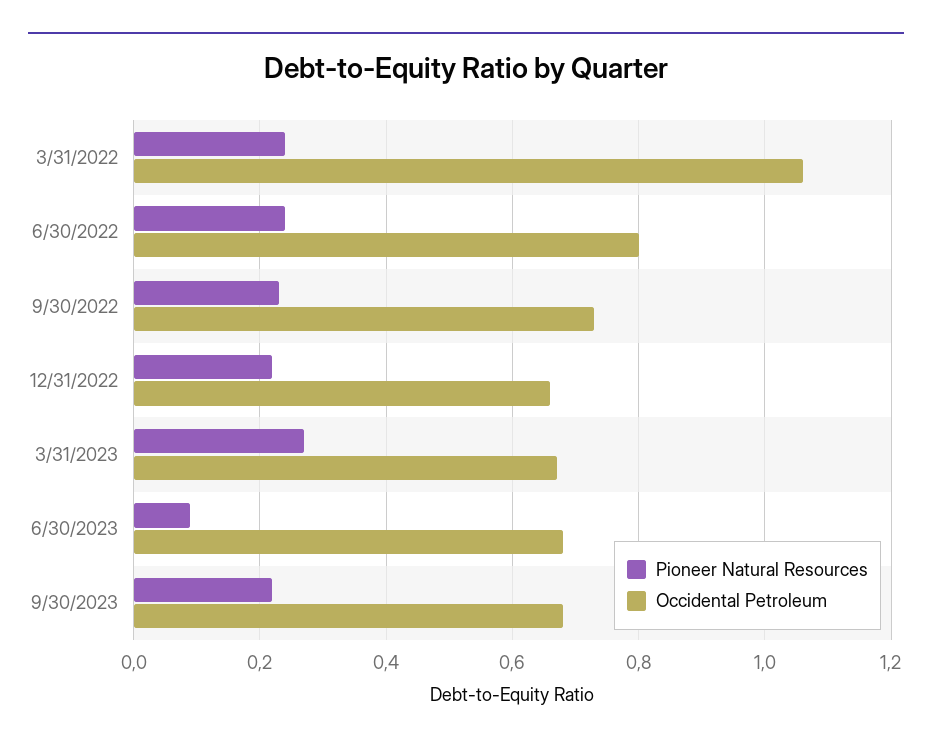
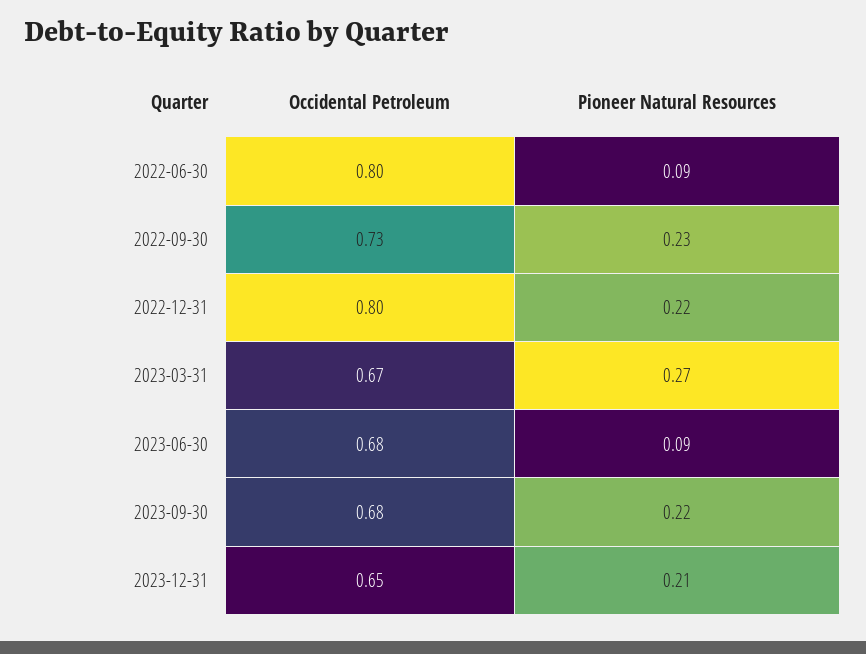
Pioneer Natural Resources, 3/31/2022: 0.25 -> none
Occidental Petroleum, 3/31/2022: 1.05 -> none
Pioneer Natural Resources, 6/30/2022: 0.25 -> 0.09
Occidental Petroleum, 12/31/2022: 0.65 -> 0.8
Occidental Petroleum, 2023-12-31: none -> 0.65
Pioneer Natural Resources, 2023-12-31: none -> 0.21

